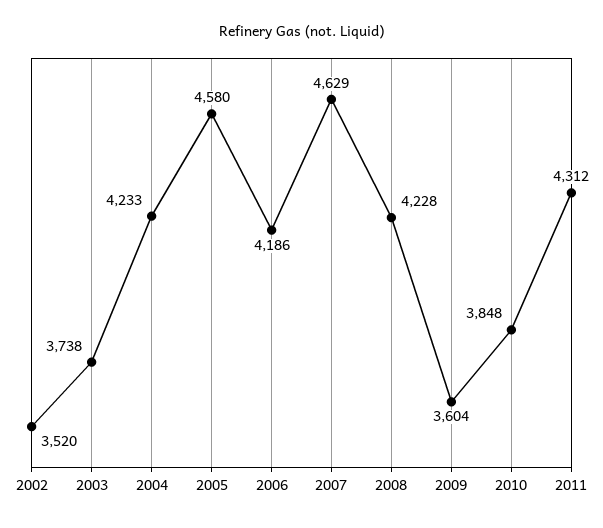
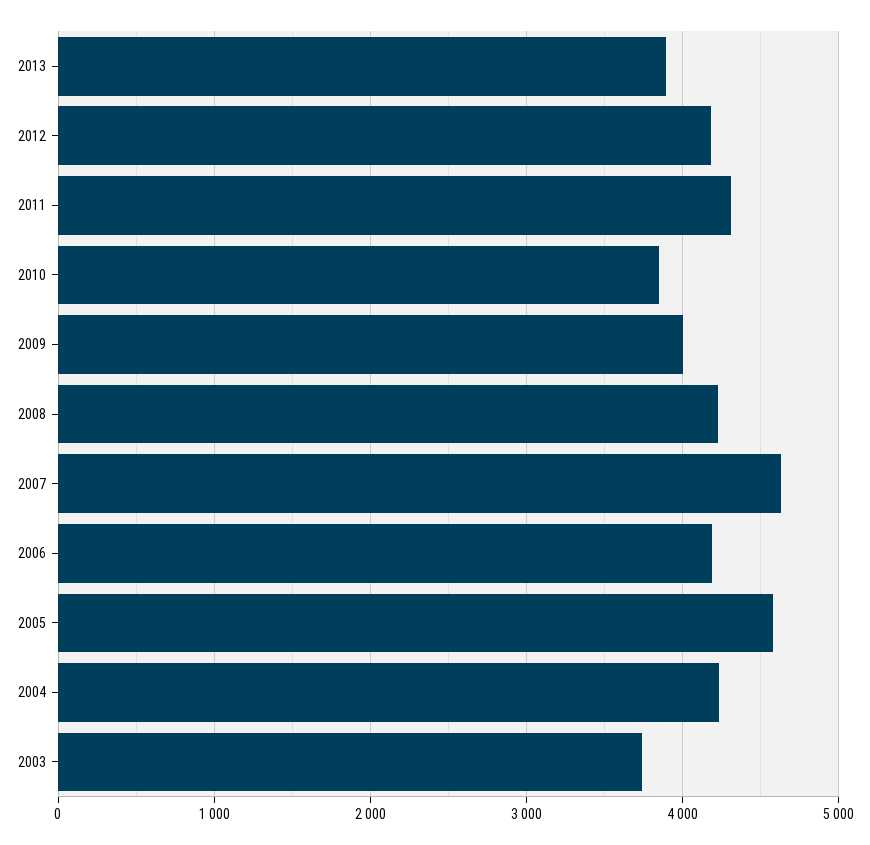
2002: 3520 -> none
2009: 3604 -> 4000
2013: none -> 3900
2012: none -> 4200

